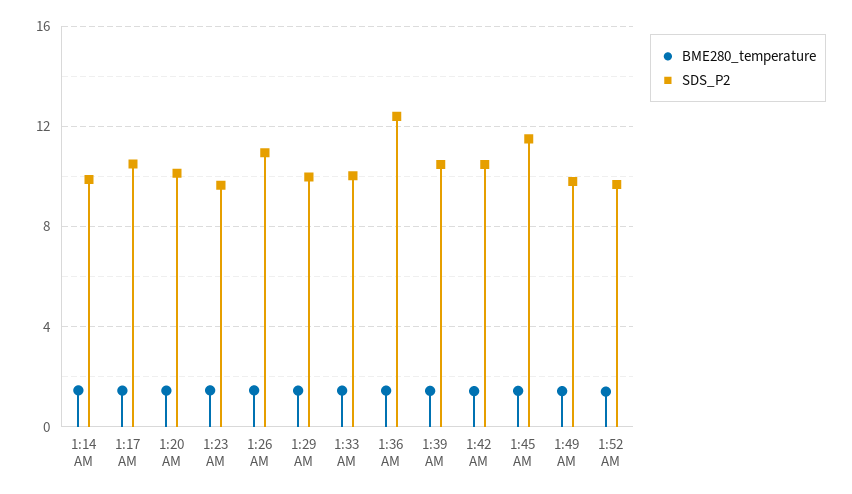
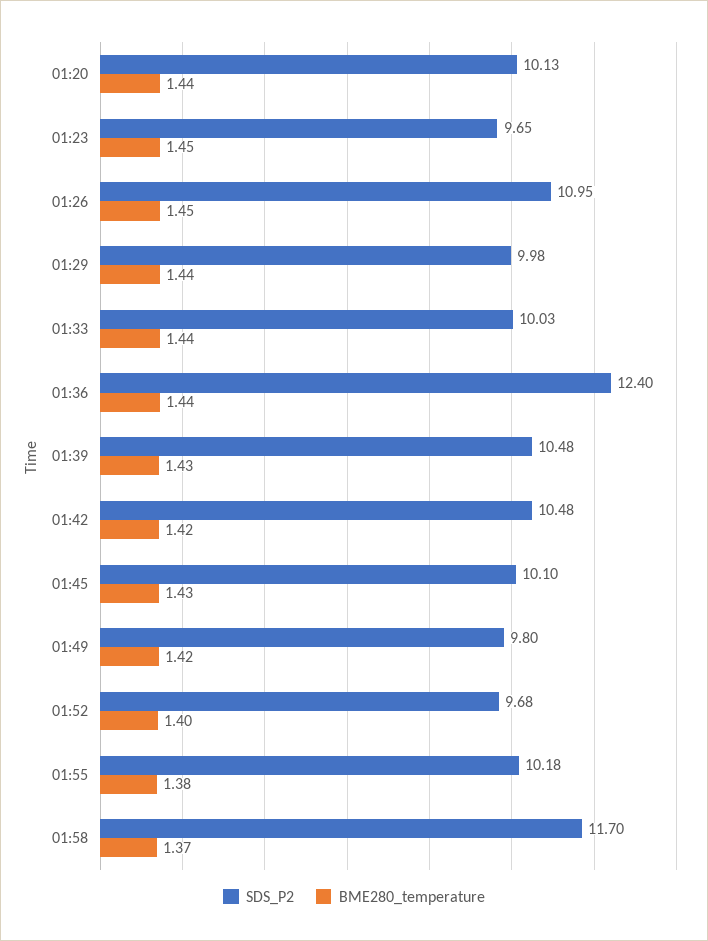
BME280_temperature, 1:14 AM: 1.5 -> none
SDS_P2, 1:14 AM: 10 -> none
BME280_temperature, 1:17 AM: 1.5 -> none
SDS_P2, 1:17 AM: 10.5 -> none
SDS_P2, 1:45 AM: 11.5 -> 10.1
SDS_P2, 01:55: none -> 10.18
BME280_temperature, 01:55: none -> 1.38
SDS_P2, 01:58: none -> 11.7
BME280_temperature, 01:58: none -> 1.37

